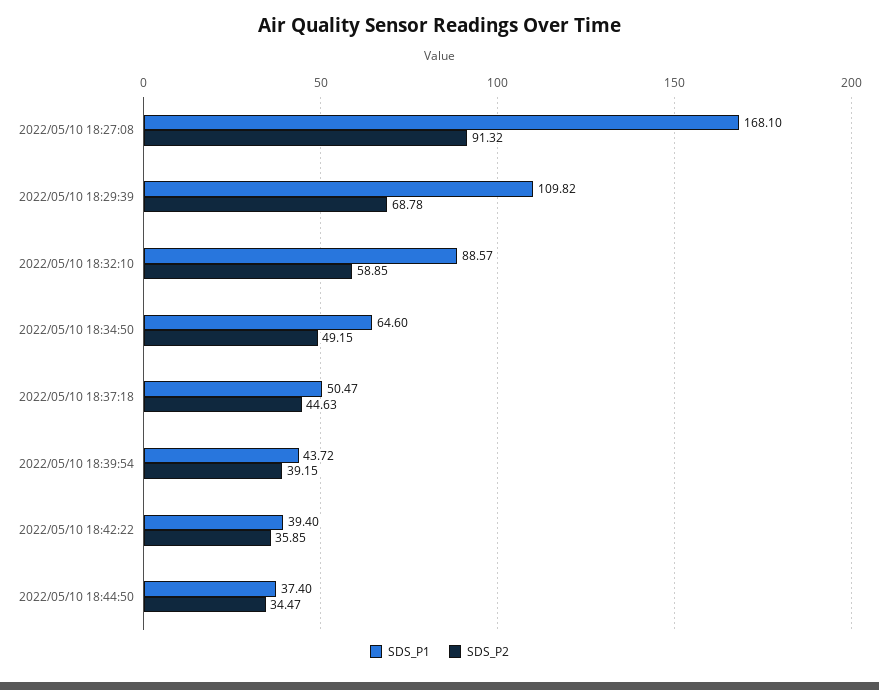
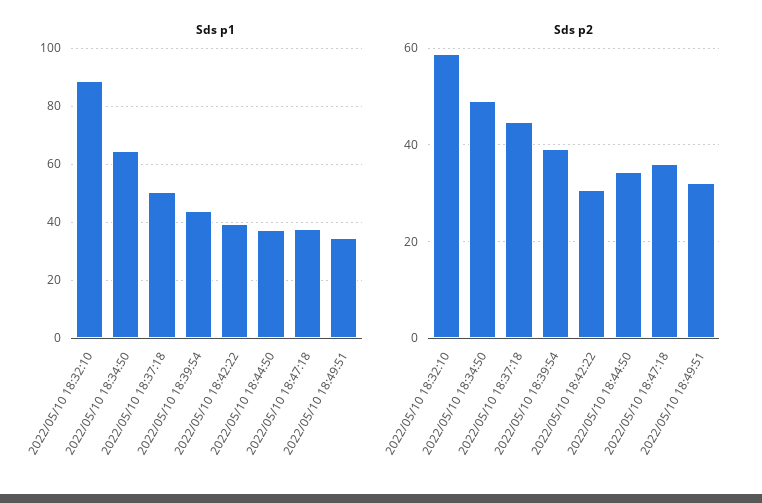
SDS_P1, 2022/05/10 18:27:08: 168.1 -> none
SDS_P2, 2022/05/10 18:27:08: 91.32 -> none
SDS_P1, 2022/05/10 18:29:39: 109.82 -> none
SDS_P2, 2022/05/10 18:29:39: 68.78 -> none
SDS_P2, 2022/05/10 18:42:22: 35.85 -> 30
SDS_P1, 2022/05/10 18:47:18: none -> 37.5
SDS_P1, 2022/05/10 18:49:51: none -> 35
SDS_P2, 2022/05/10 18:47:18: none -> 36
SDS_P2, 2022/05/10 18:49:51: none -> 32

